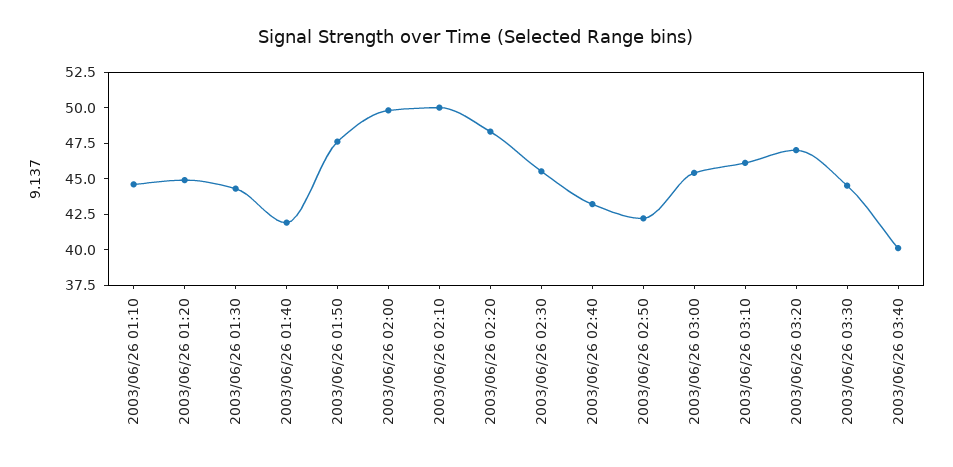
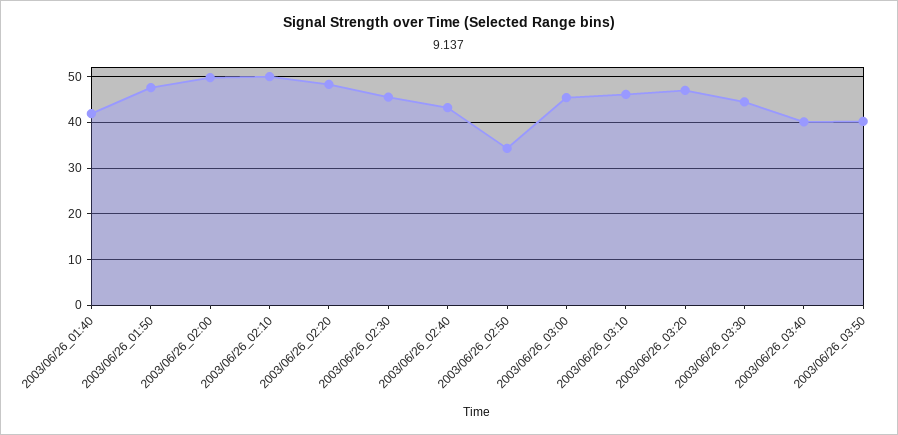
2003/06/26 01:10: 45 -> none
2003/06/26 01:20: 45 -> none
2003/06/26 01:30: 45 -> none
2003/06/26 02:50: 42.5 -> 34
2003/06/26_03:50: none -> 40

